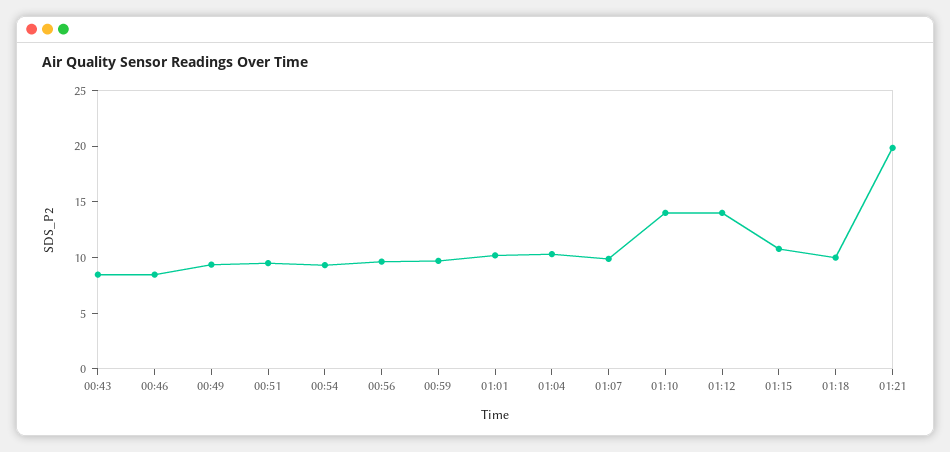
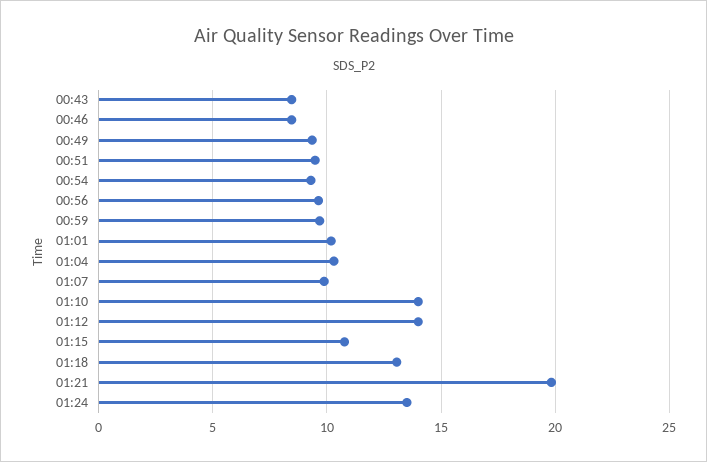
01:18: 10 -> 13
01:24: none -> 13.5

